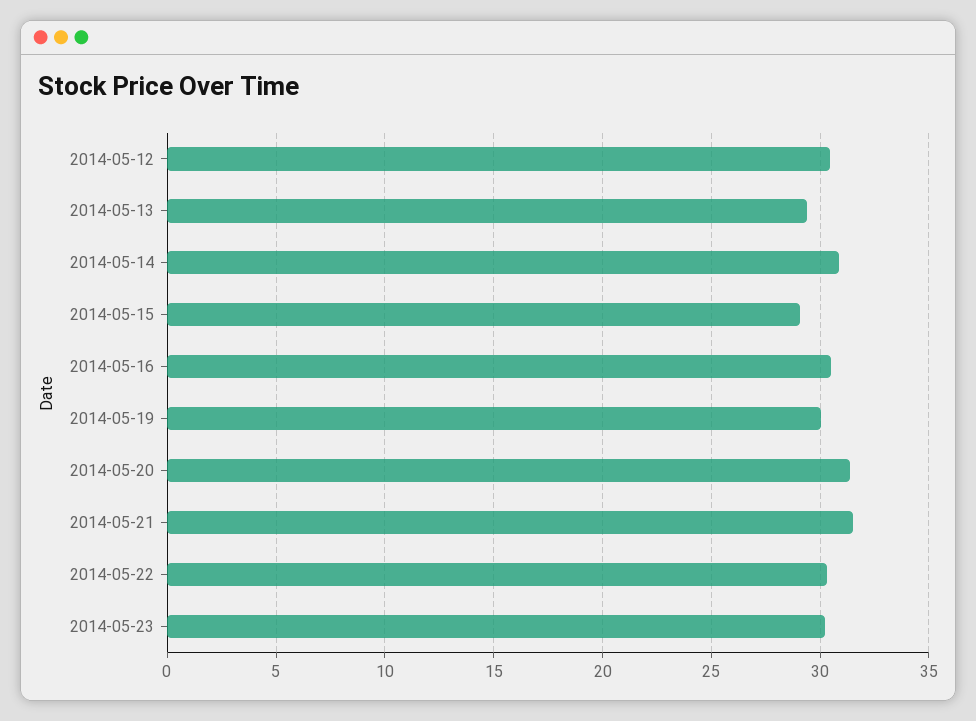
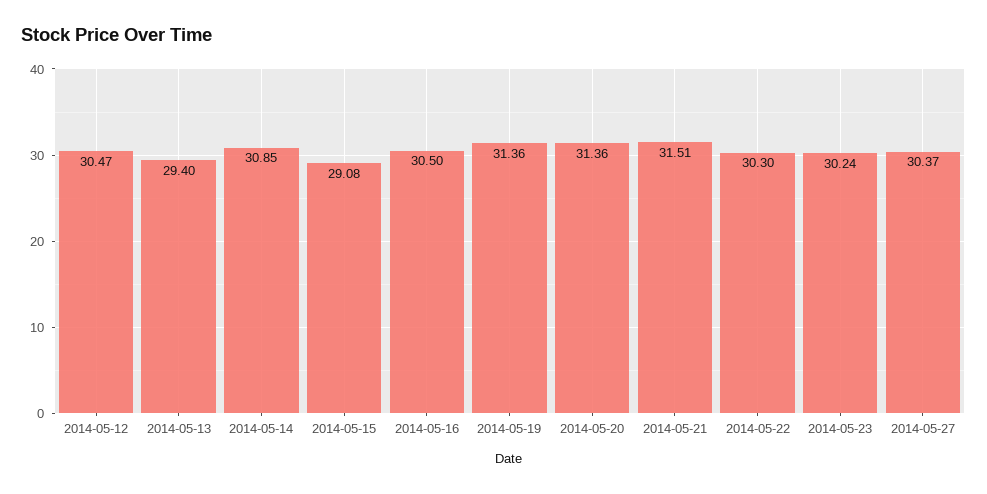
2014-05-19: 30 -> 31.36
2014-05-27: none -> 30.37

